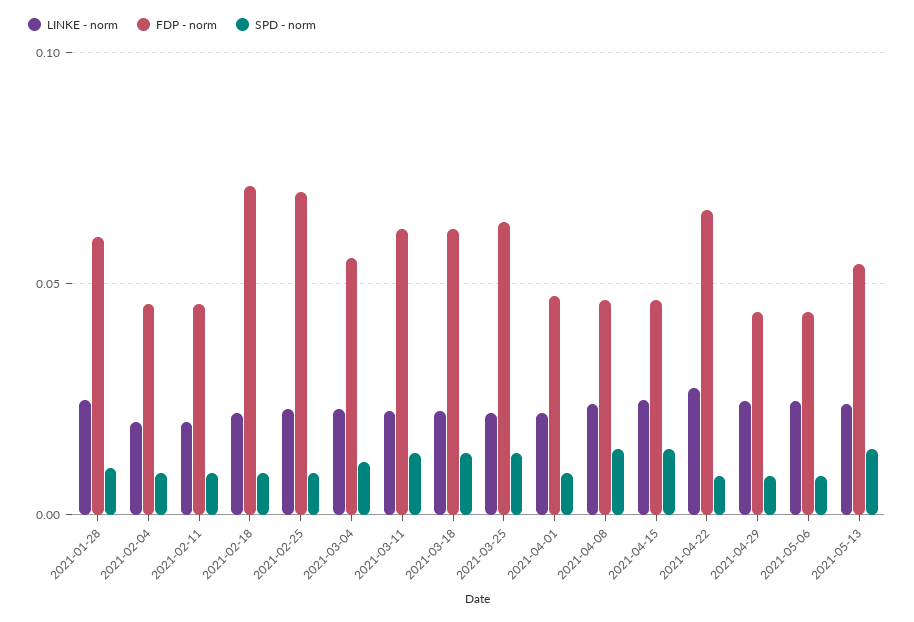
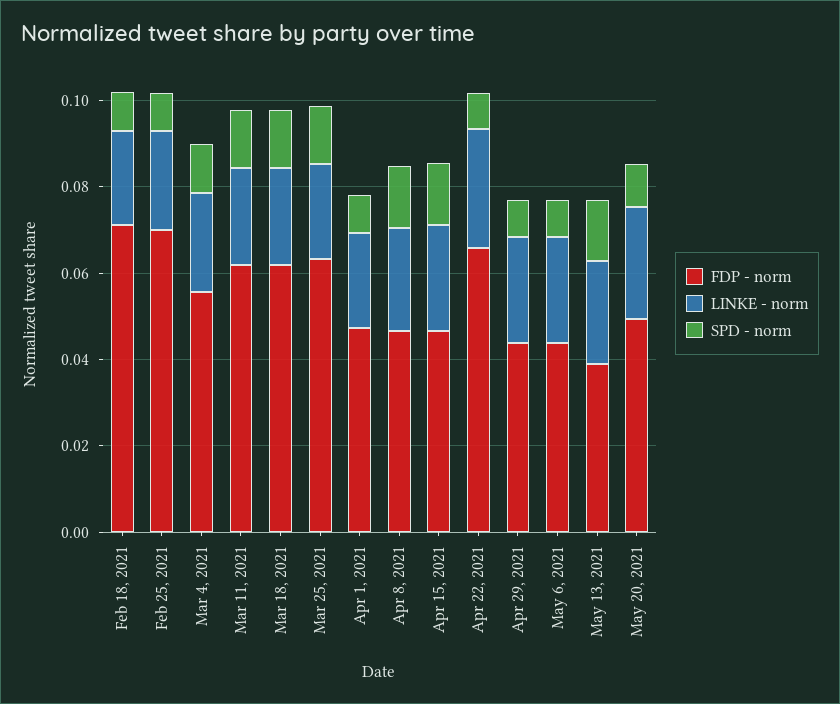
LINKE - norm, 2021-01-28: 0.025 -> none
FDP - norm, 2021-01-28: 0.06 -> none
SPD - norm, 2021-01-28: 0.01 -> none
LINKE - norm, 2021-02-04: 0.02 -> none
FDP - norm, 2021-02-04: 0.045 -> none
SPD - norm, 2021-02-04: 0.01 -> none
LINKE - norm, 2021-02-11: 0.02 -> none
FDP - norm, 2021-02-11: 0.045 -> none
SPD - norm, 2021-02-11: 0.01 -> none
FDP - norm, 2021-05-13: 0.055 -> 0.04
FDP - norm, May 20, 2021: none -> 0.05
LINKE - norm, May 20, 2021: none -> 0.025
SPD - norm, May 20, 2021: none -> 0.01

